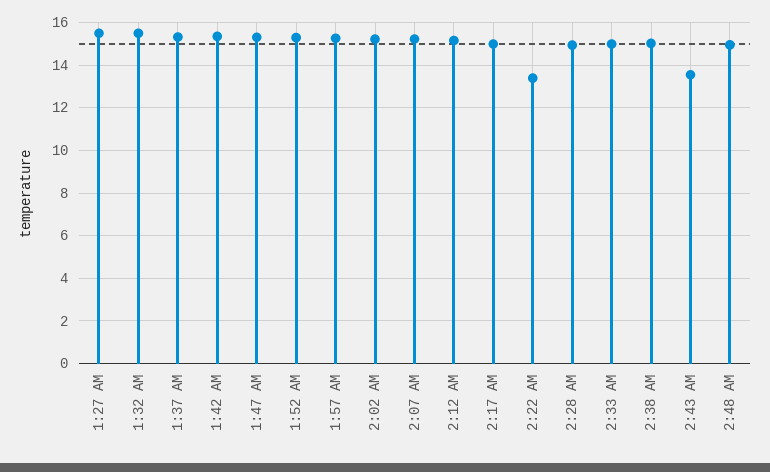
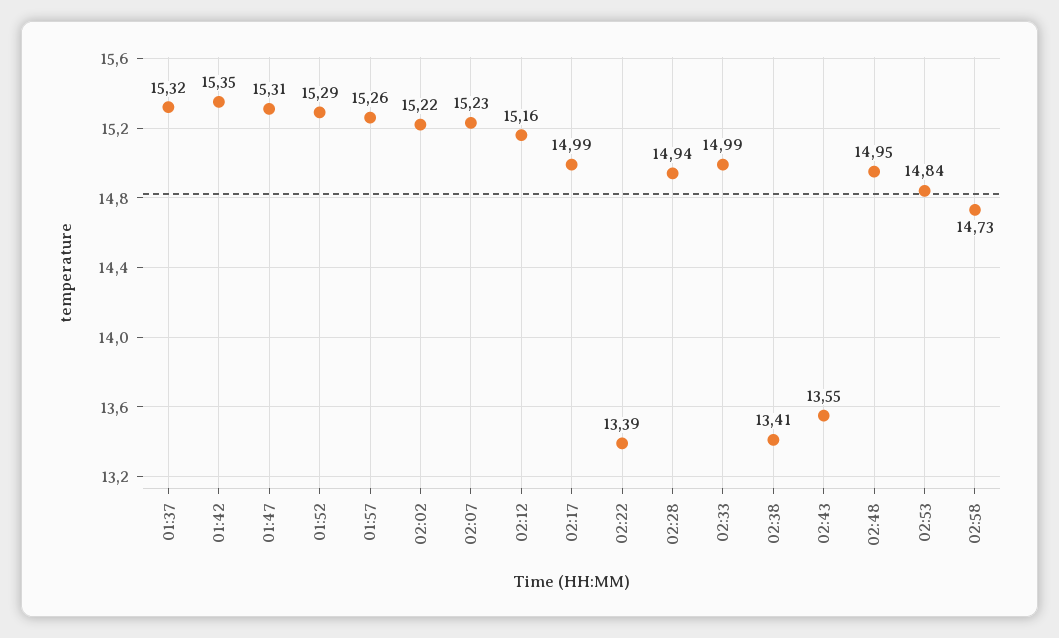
1:27 AM: 15.5 -> none
1:32 AM: 15.5 -> none
2:38 AM: 15 -> 13.41
02:53: none -> 14.84
02:58: none -> 14.73

